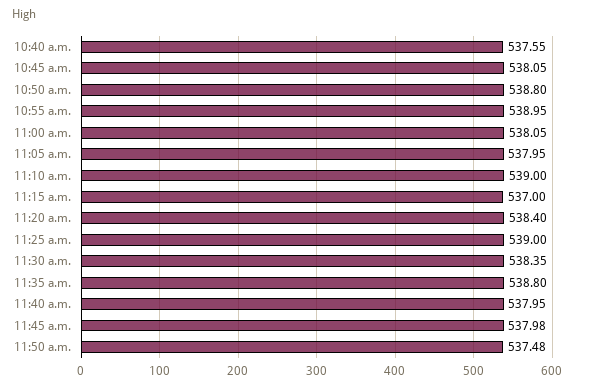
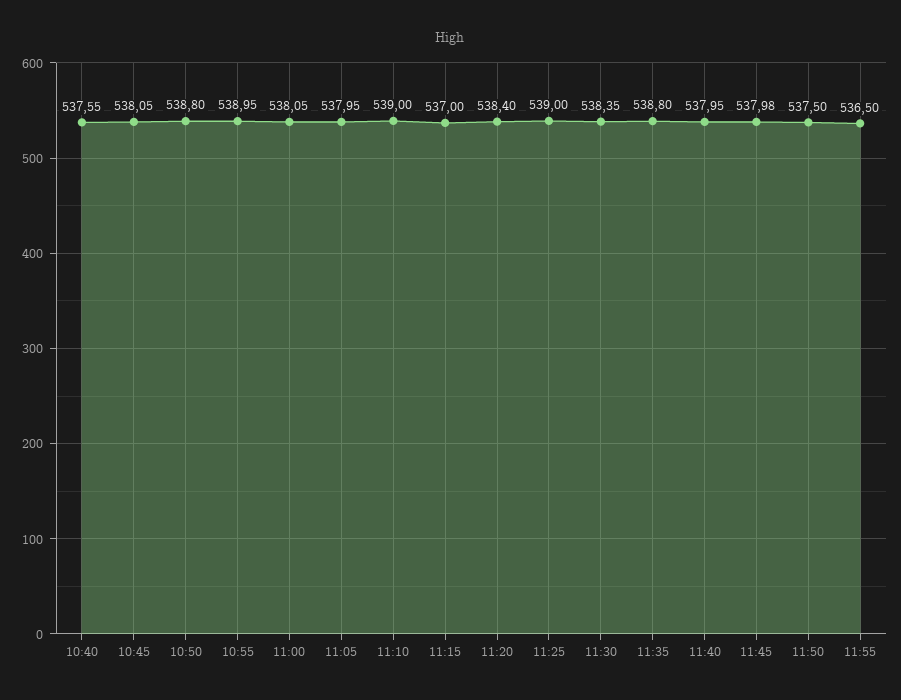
11:50 a.m.: 537.48 -> 537.5
11:55: none -> 536.5

